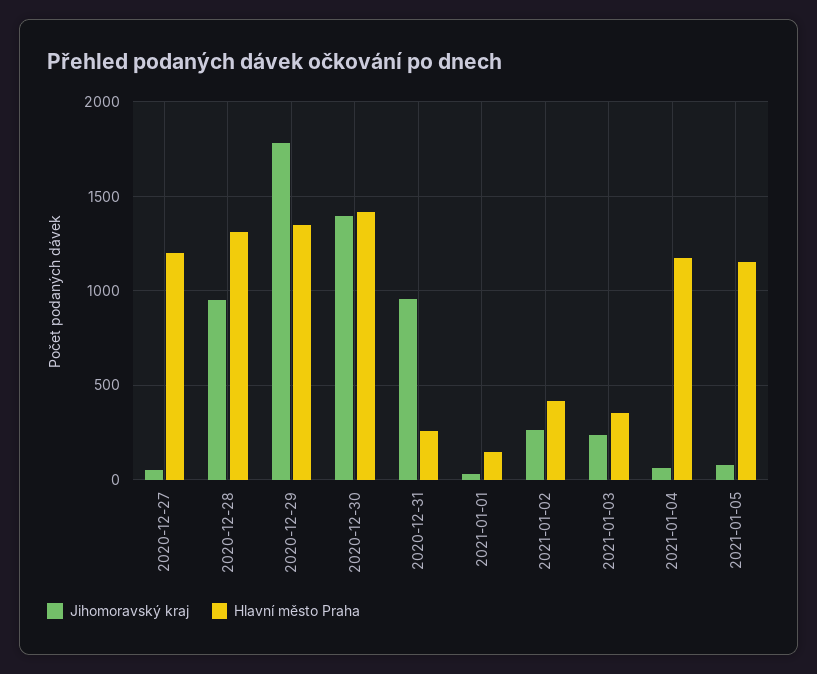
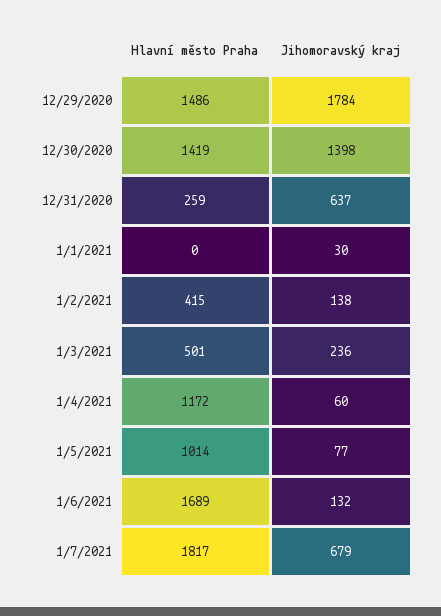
Jihomoravský kraj, 2020-12-27: 50 -> none
Hlavní město Praha, 2020-12-27: 1200 -> none
Jihomoravský kraj, 2020-12-28: 950 -> none
Hlavní město Praha, 2020-12-28: 1300 -> none
Hlavní město Praha, 2020-12-29: 1350 -> 1486
Jihomoravský kraj, 2020-12-31: 950 -> 637
Hlavní město Praha, 2021-01-01: 150 -> 0
Jihomoravský kraj, 2021-01-02: 250 -> 138
Hlavní město Praha, 2021-01-03: 350 -> 501
Hlavní město Praha, 2021-01-05: 1150 -> 1014
Hlavní město Praha, 1/6/2021: none -> 1689
Jihomoravský kraj, 1/6/2021: none -> 132
Hlavní město Praha, 1/7/2021: none -> 1817
Jihomoravský kraj, 1/7/2021: none -> 679

